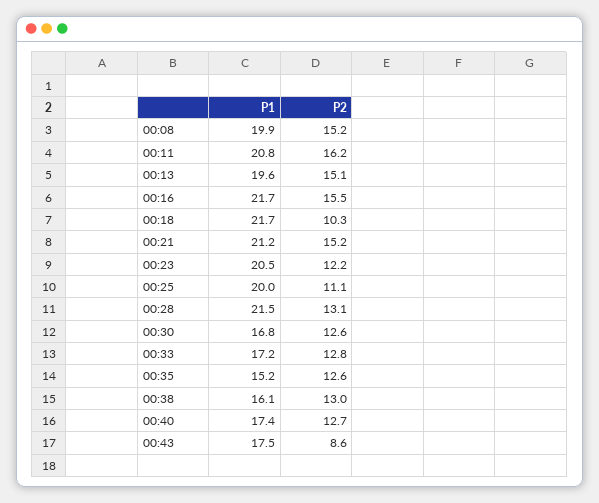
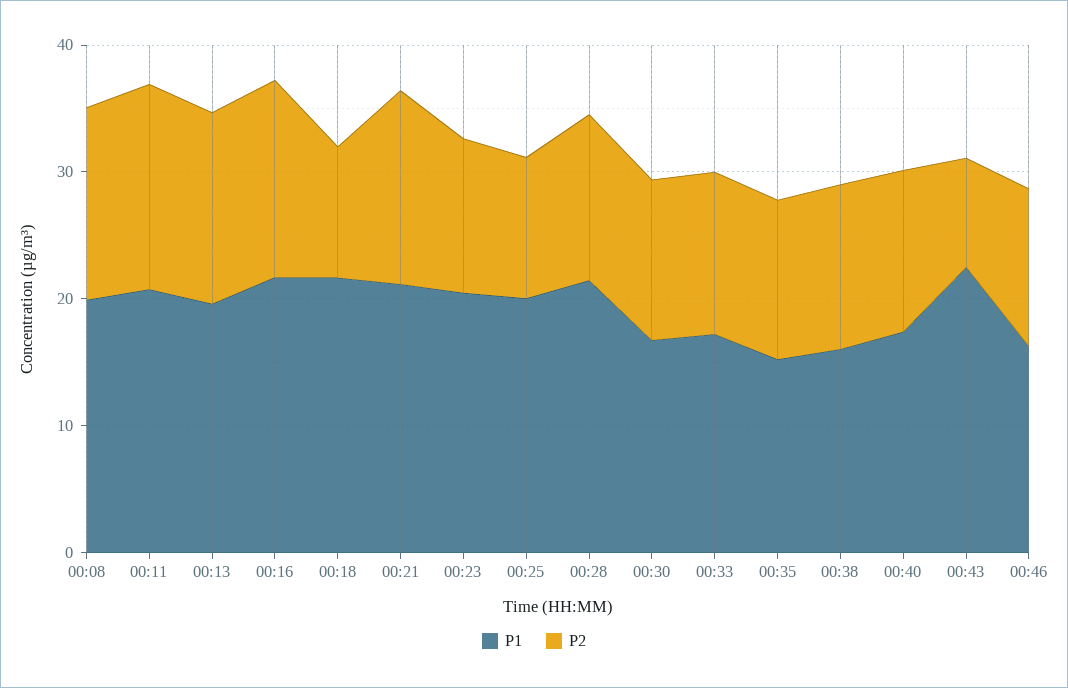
P1, 00:43: 17.5 -> 22
P1, 00:46: none -> 16
P2, 00:46: none -> 12

